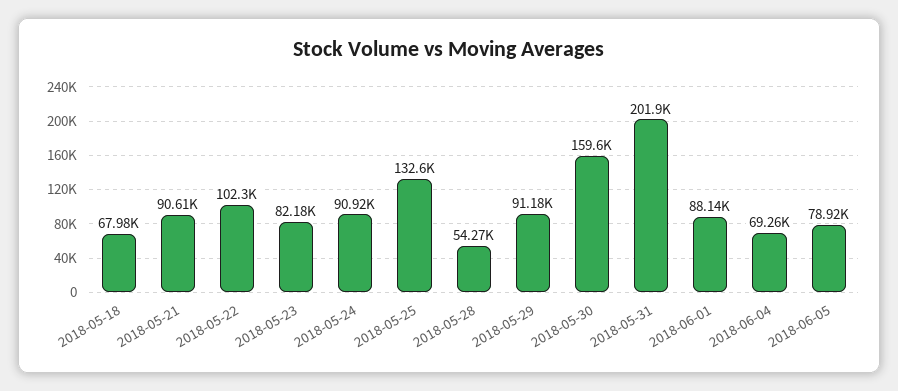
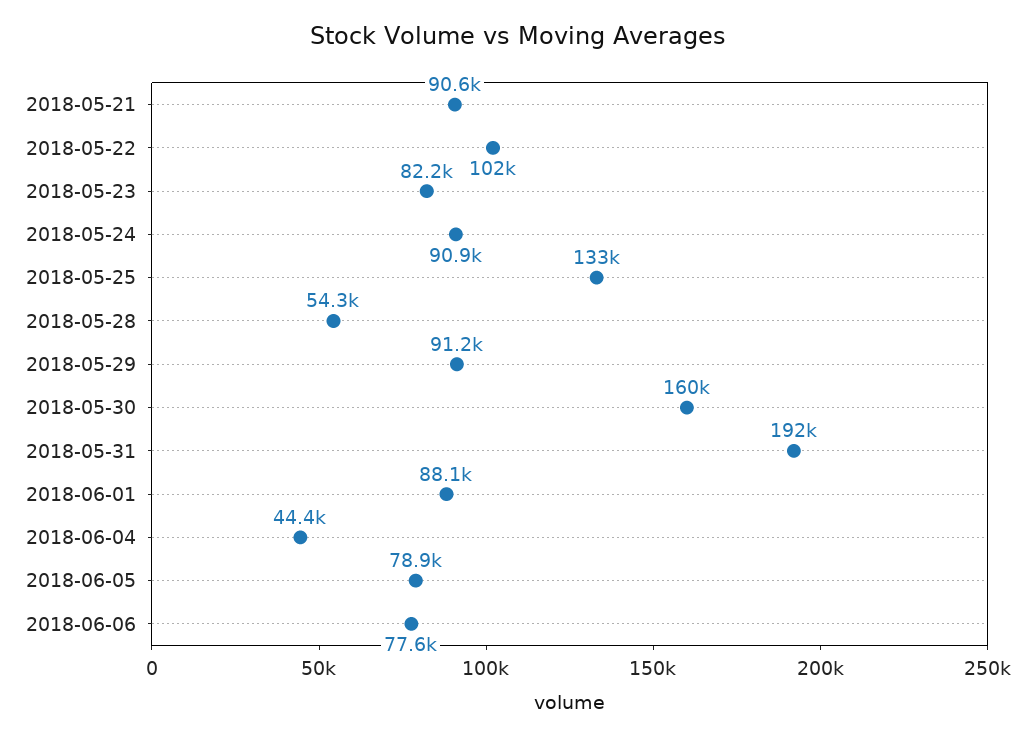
2018-05-18: 67980 -> none
2018-05-31: 201900 -> 192000
2018-06-04: 69260 -> 44400
2018-06-06: none -> 77600

